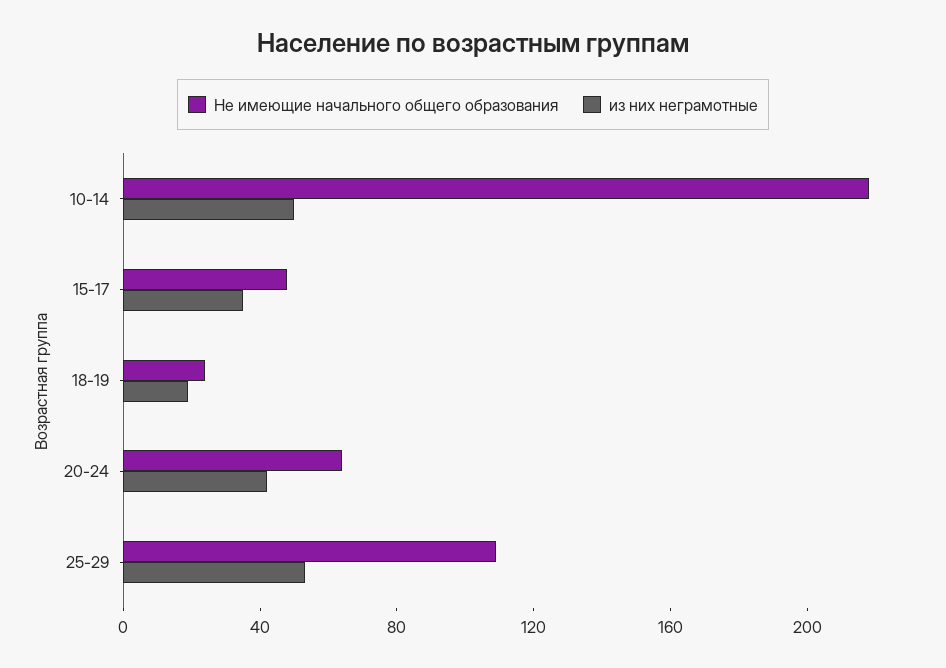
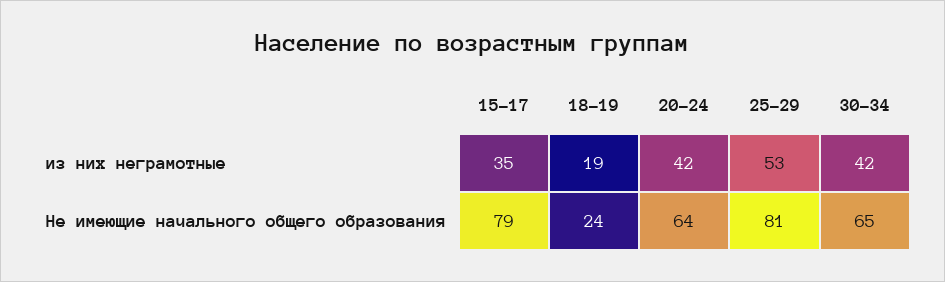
Не имеющие начального общего образования, 10-14: 220 -> none
из них неграмотные, 10-14: 50 -> none
Не имеющие начального общего образования, 15-17: 50 -> 79
Не имеющие начального общего образования, 25-29: 110 -> 81
из них неграмотные, 30-34: none -> 42
Не имеющие начального общего образования, 30-34: none -> 65

